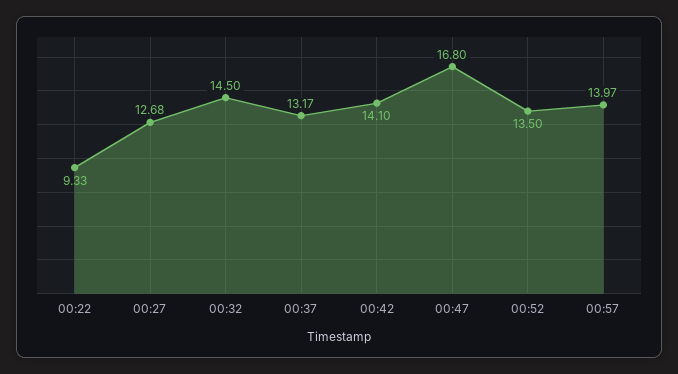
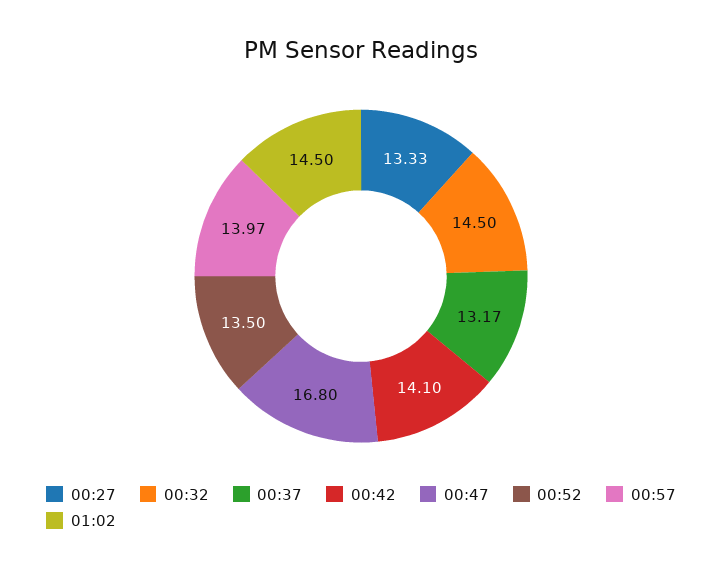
00:22: 9.33 -> none
00:27: 12.68 -> 13.33
01:02: none -> 14.5

